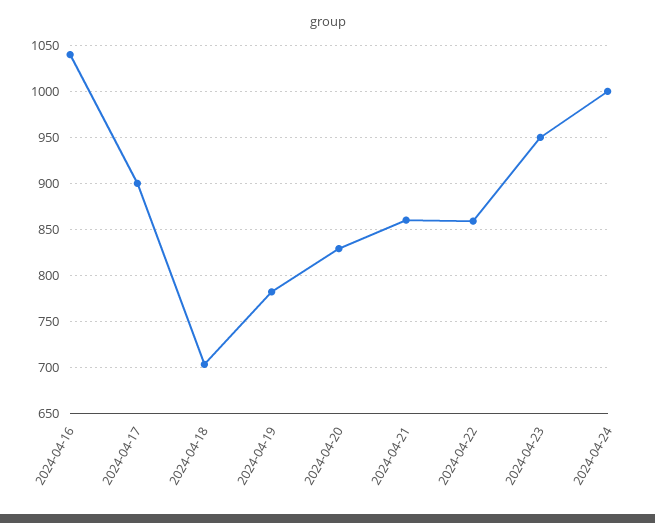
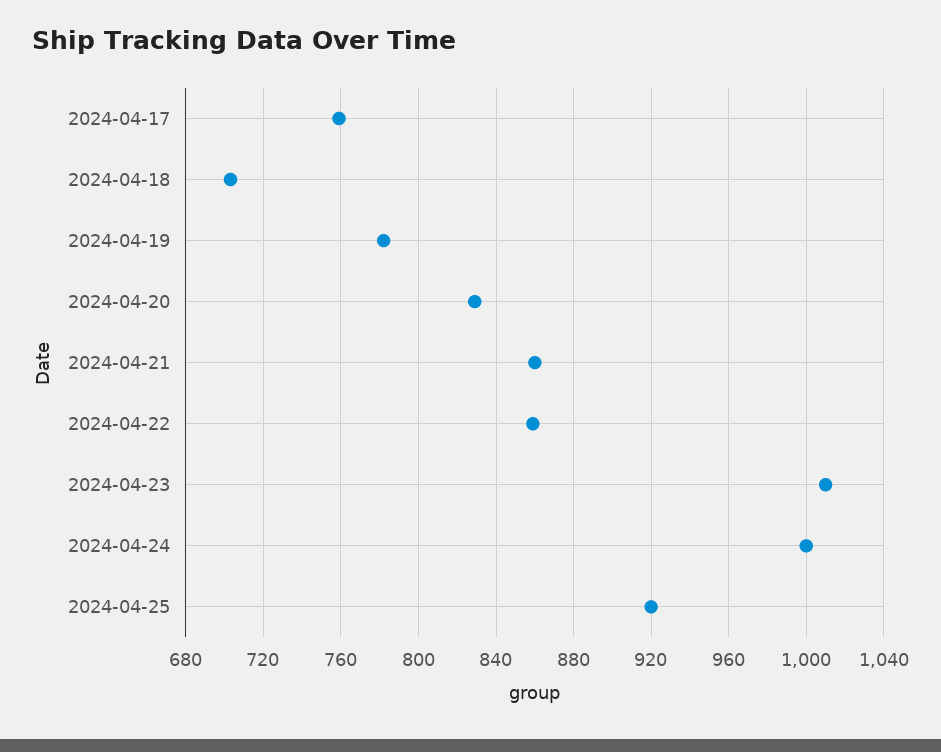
2024-04-16: 1040 -> none
2024-04-17: 900 -> 760
2024-04-23: 950 -> 1010
2024-04-25: none -> 920

